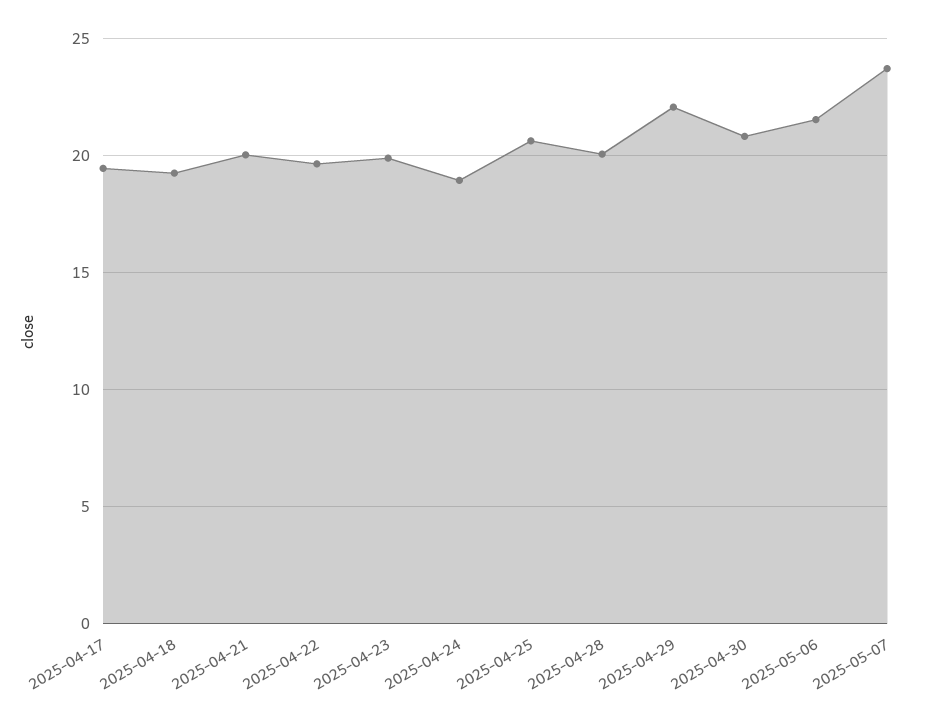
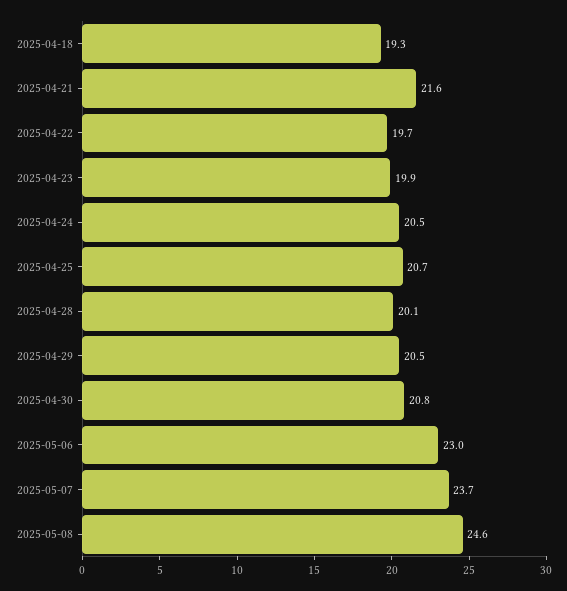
2025-04-17: 19.5 -> none
2025-04-21: 20 -> 21.6
2025-04-24: 19 -> 20.5
2025-04-29: 22 -> 20.5
2025-05-06: 21.5 -> 23
2025-05-08: none -> 24.6

